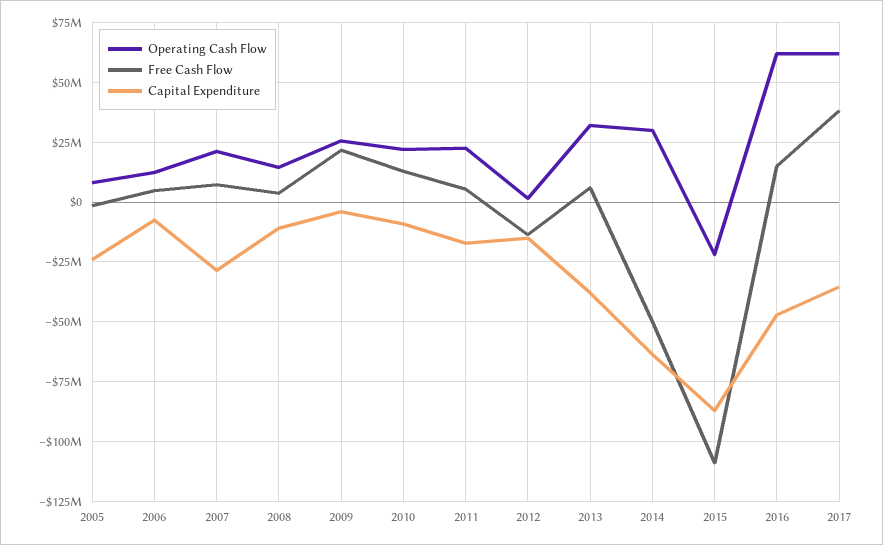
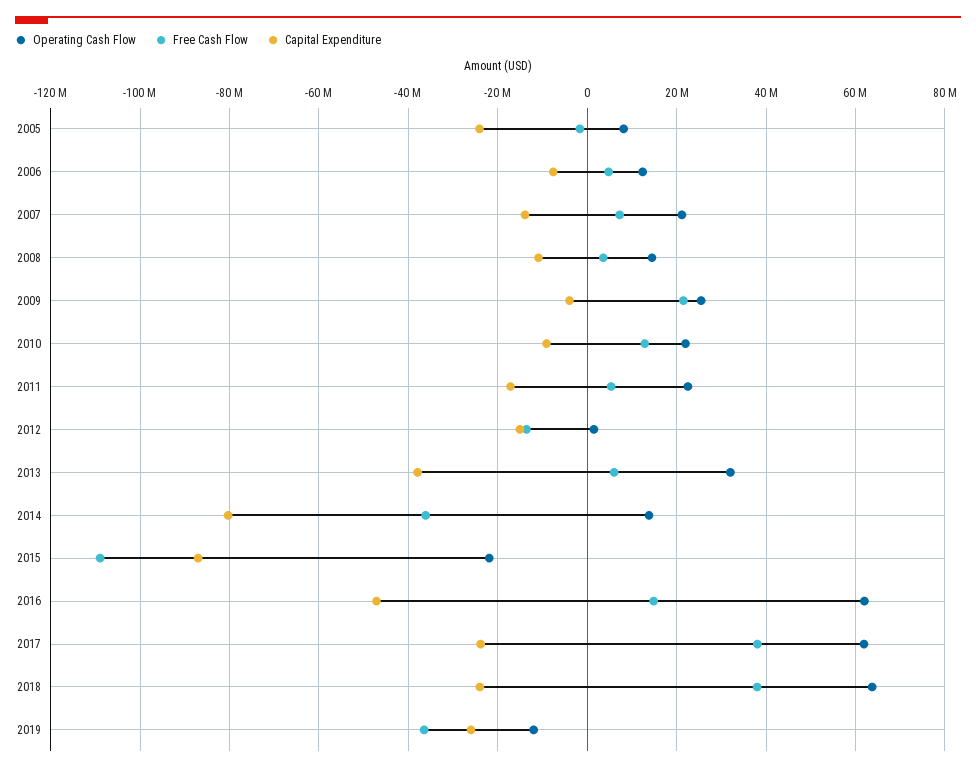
Capital Expenditure, 2007: -30000000 -> -14000000
Operating Cash Flow, 2014: 30000000 -> 14000000
Free Cash Flow, 2014: -50000000 -> -36000000
Capital Expenditure, 2014: -65000000 -> -80000000
Capital Expenditure, 2017: -35000000 -> -24000000
Operating Cash Flow, 2018: none -> 64000000
Free Cash Flow, 2018: none -> 38000000
Capital Expenditure, 2018: none -> -24000000
Operating Cash Flow, 2019: none -> -12000000
Free Cash Flow, 2019: none -> -36000000
Capital Expenditure, 2019: none -> -26000000

